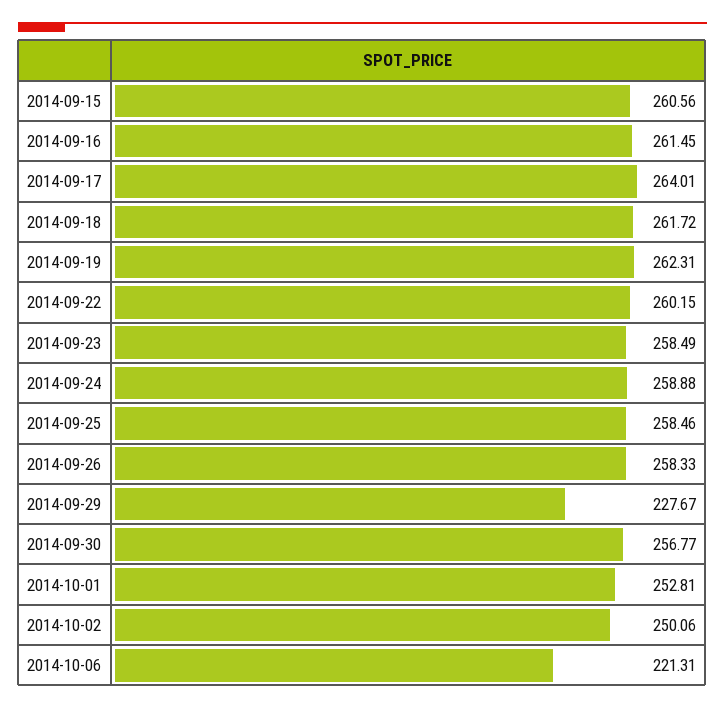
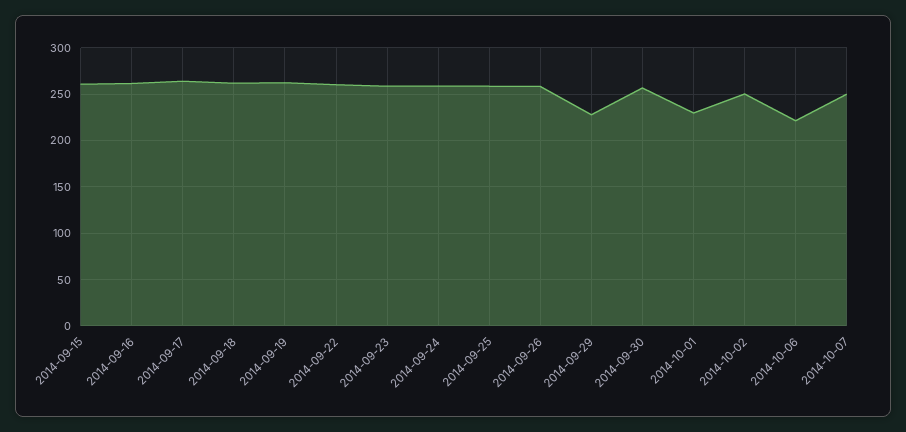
2014-10-01: 252.81 -> 230
2014-10-07: none -> 250

